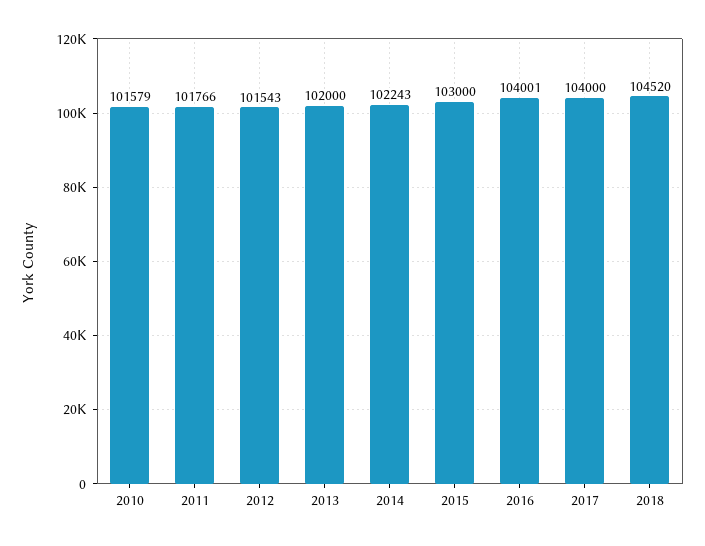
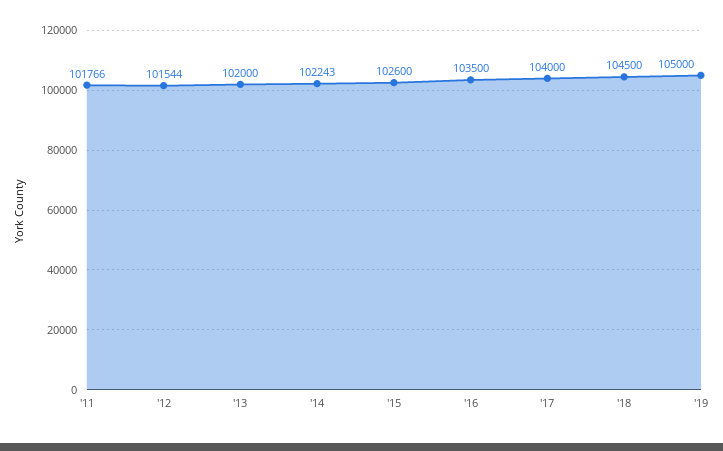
2010: 101579 -> none
2012: 101543 -> 101544
2015: 103000 -> 102600
2016: 104001 -> 103500
2018: 104520 -> 104500
'19: none -> 105000

